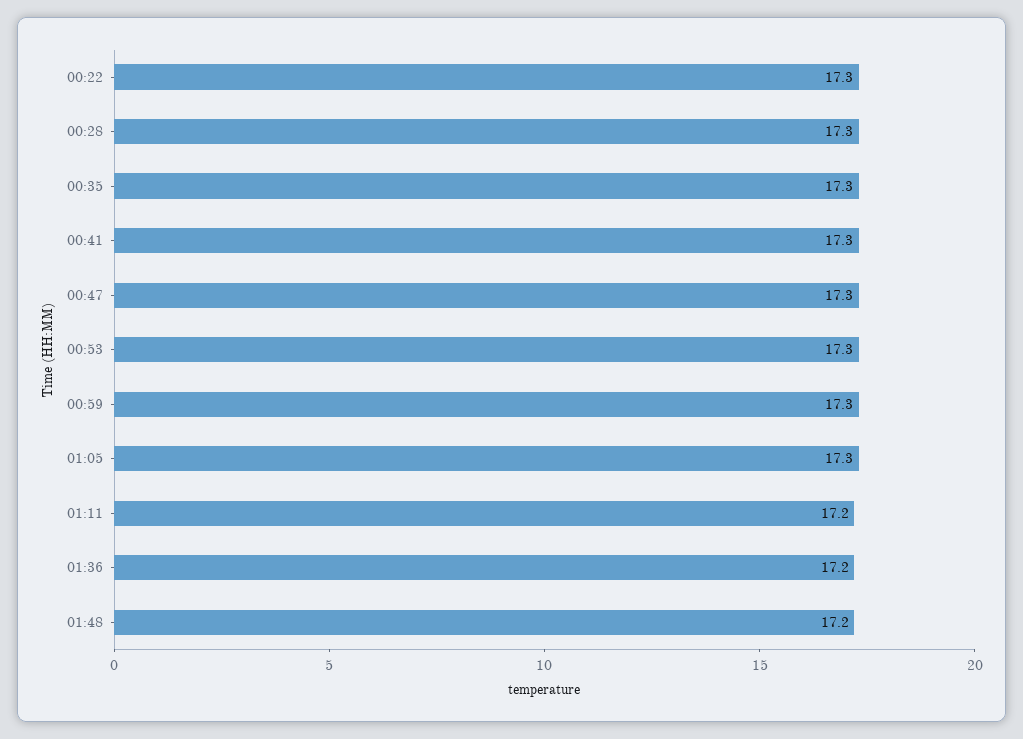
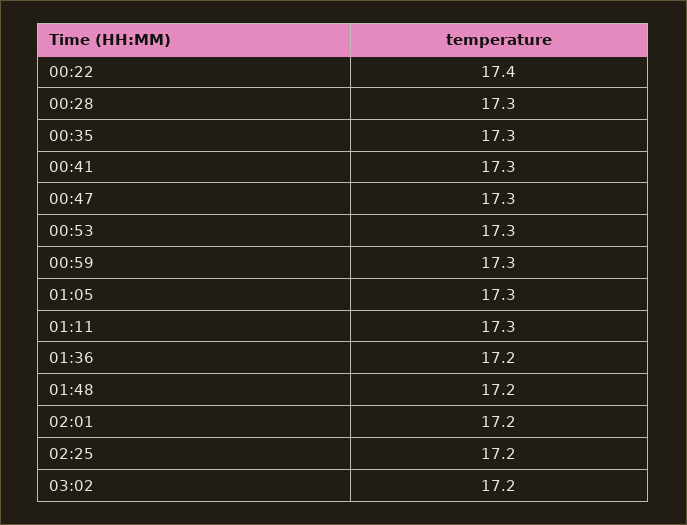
00:22: 17.3 -> 17.4
01:11: 17.2 -> 17.3
02:01: none -> 17.2
02:25: none -> 17.2
03:02: none -> 17.2

